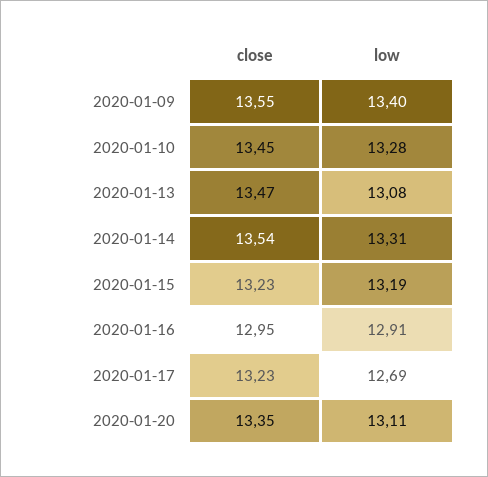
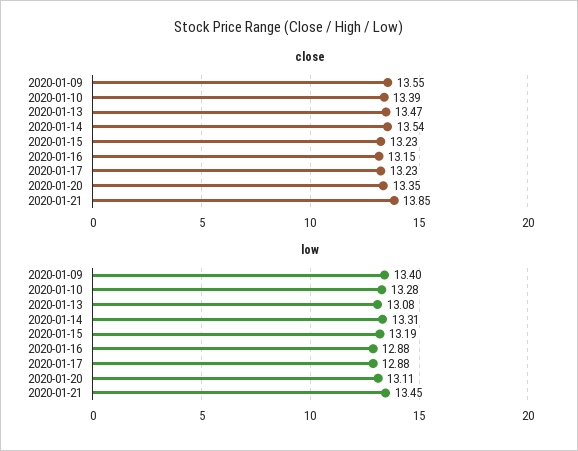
close, 2020-01-10: 13.45 -> 13.39
close, 2020-01-16: 12.95 -> 13.15
low, 2020-01-16: 12.91 -> 12.88
low, 2020-01-17: 12.69 -> 12.88
close, 2020-01-21: none -> 13.85
low, 2020-01-21: none -> 13.45

